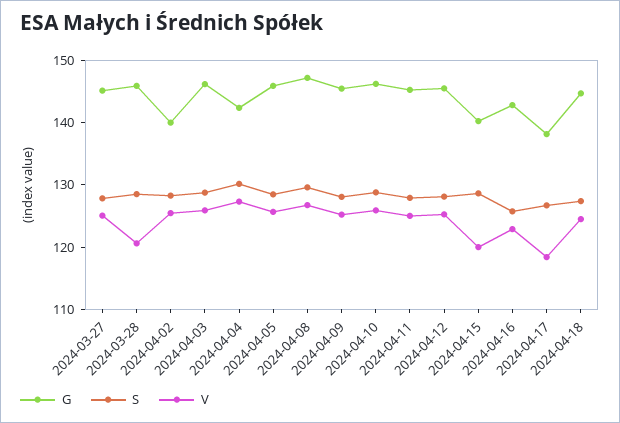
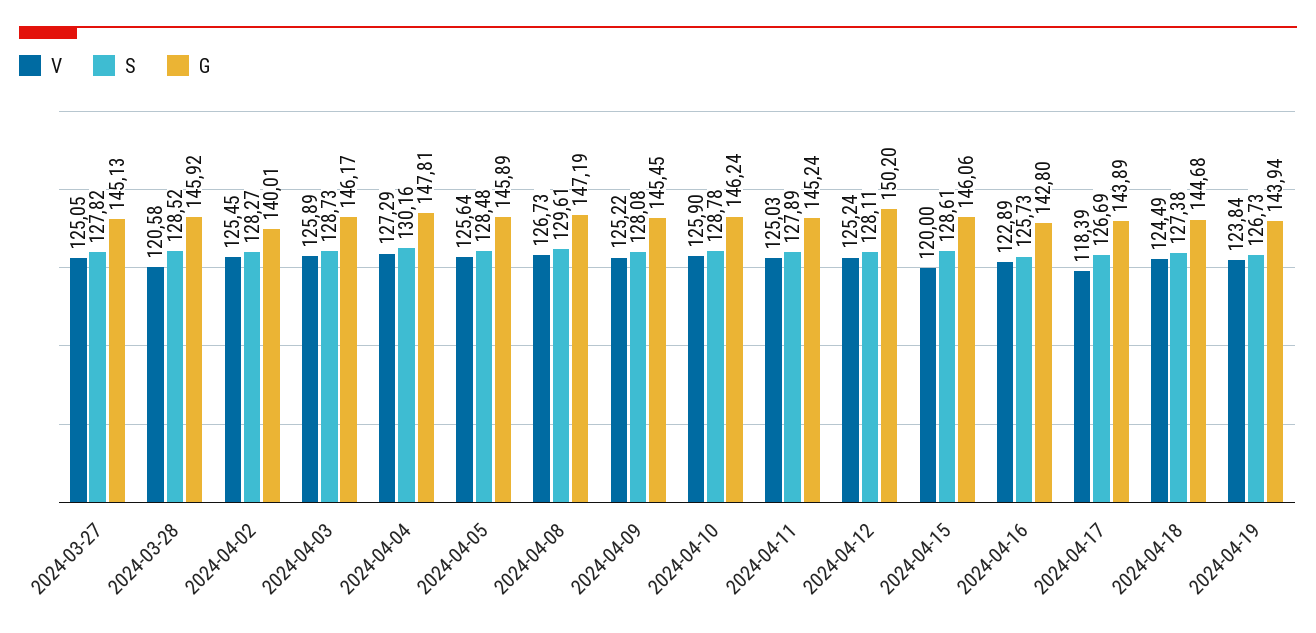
G, 2024-04-04: 142 -> 147.81
G, 2024-04-12: 146 -> 150.2
G, 2024-04-15: 140 -> 146.06
G, 2024-04-17: 138 -> 143.89
V, 2024-04-19: none -> 123.84
S, 2024-04-19: none -> 126.73
G, 2024-04-19: none -> 143.94

